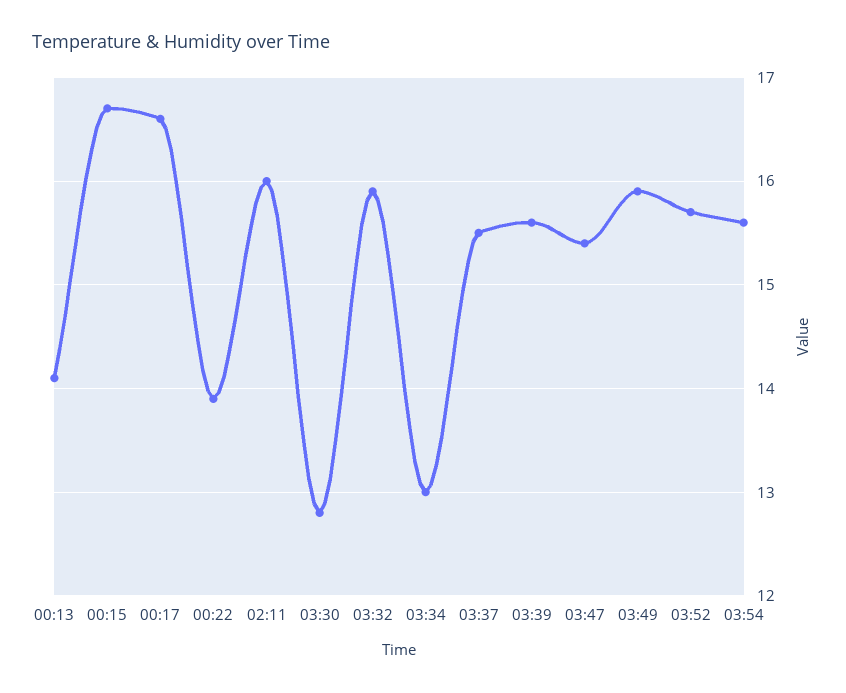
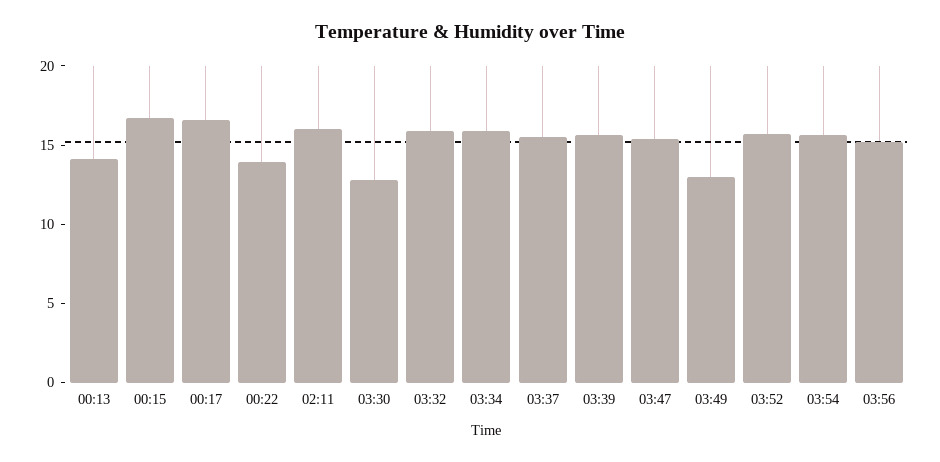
03:34: 13 -> 16
03:49: 15.9 -> 13
03:56: none -> 15

